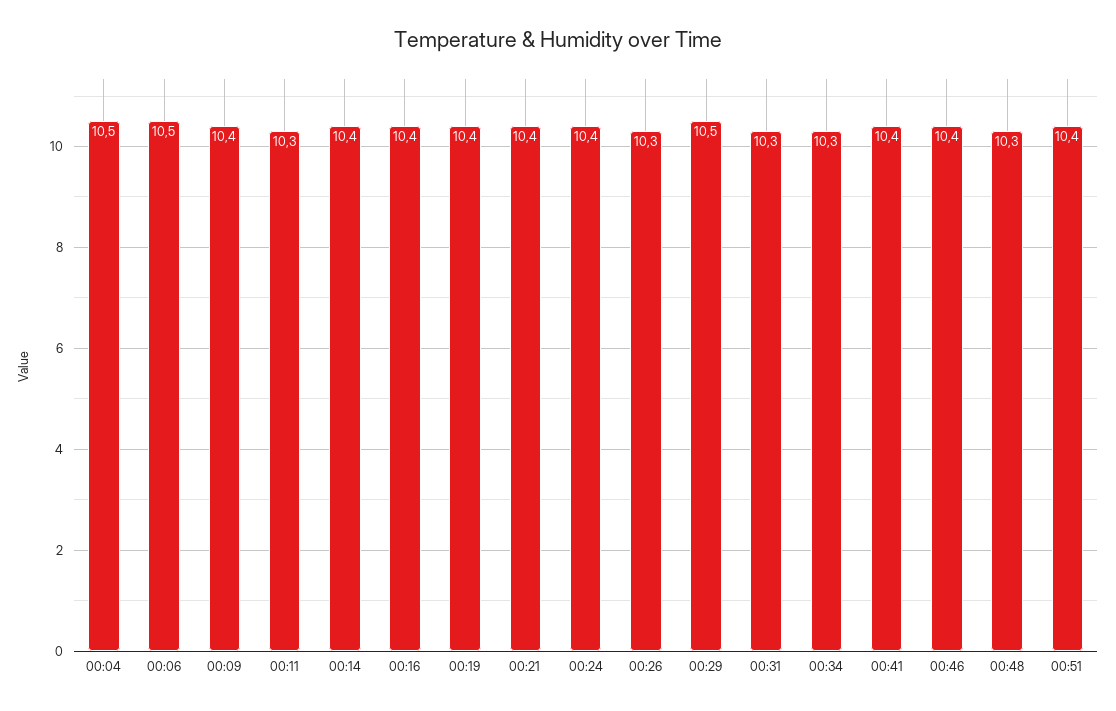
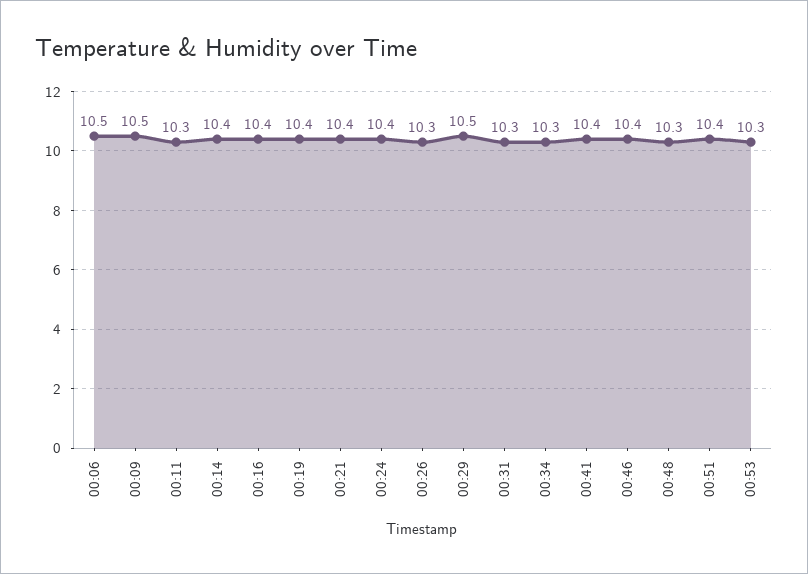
00:04: 10.5 -> none
00:09: 10.4 -> 10.5
00:53: none -> 10.3

